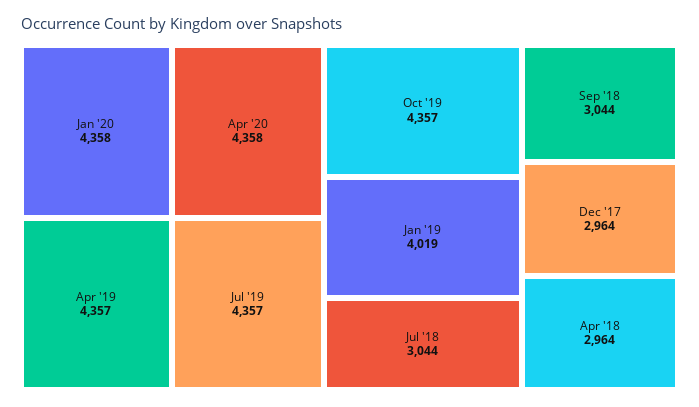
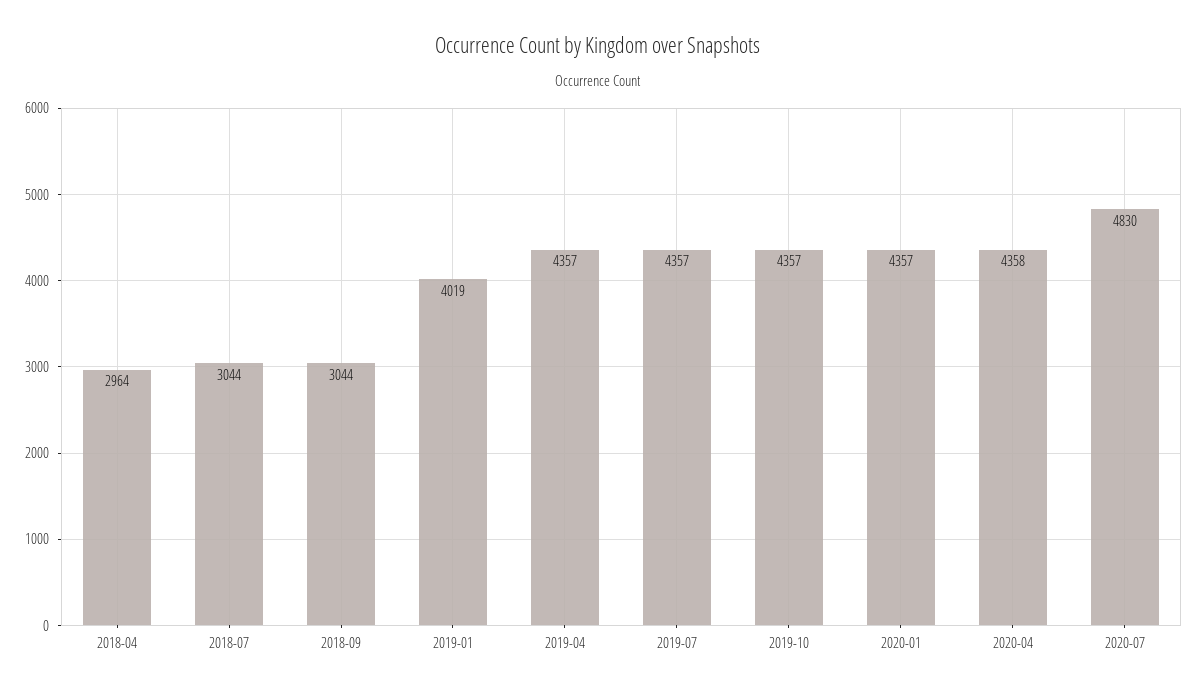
Jan '20: 4358 -> 4357
Dec '17: 2964 -> none
2020-07: none -> 4830

